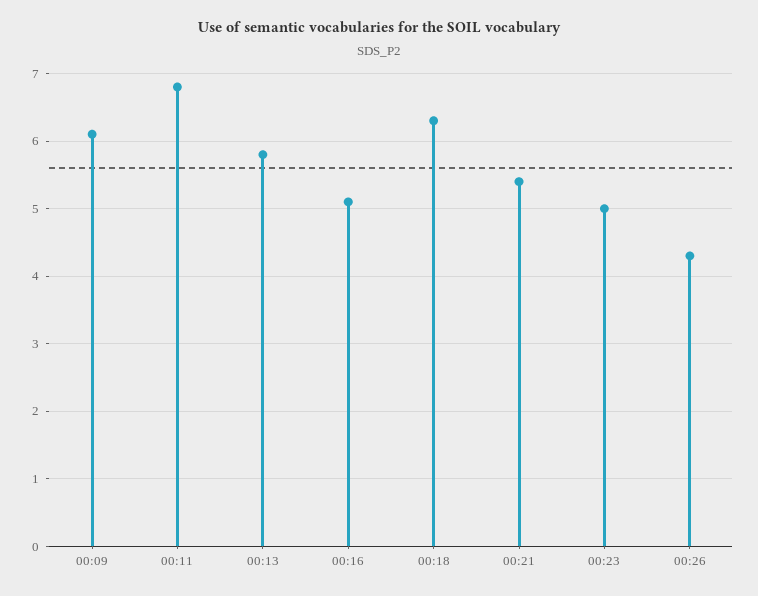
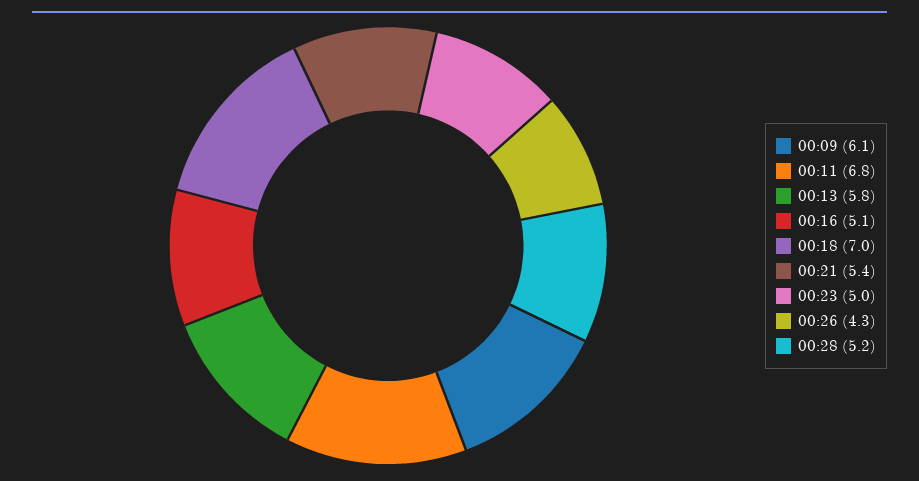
00:18: 6.3 -> 7
00:28: none -> 5.2

